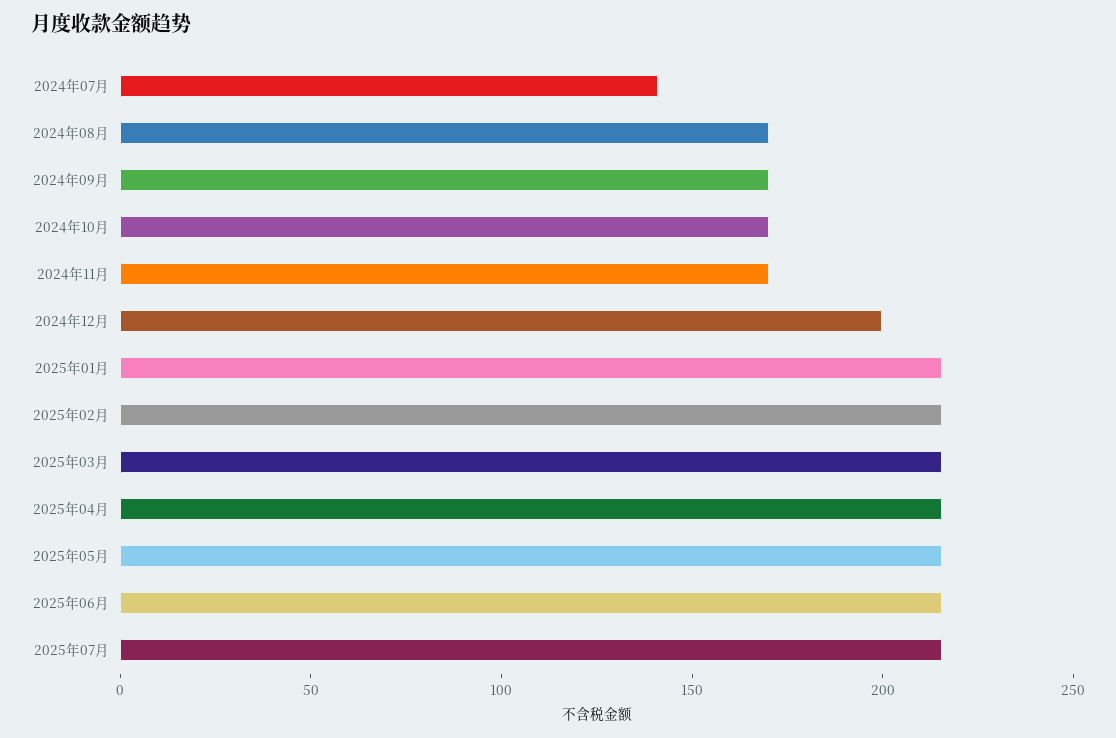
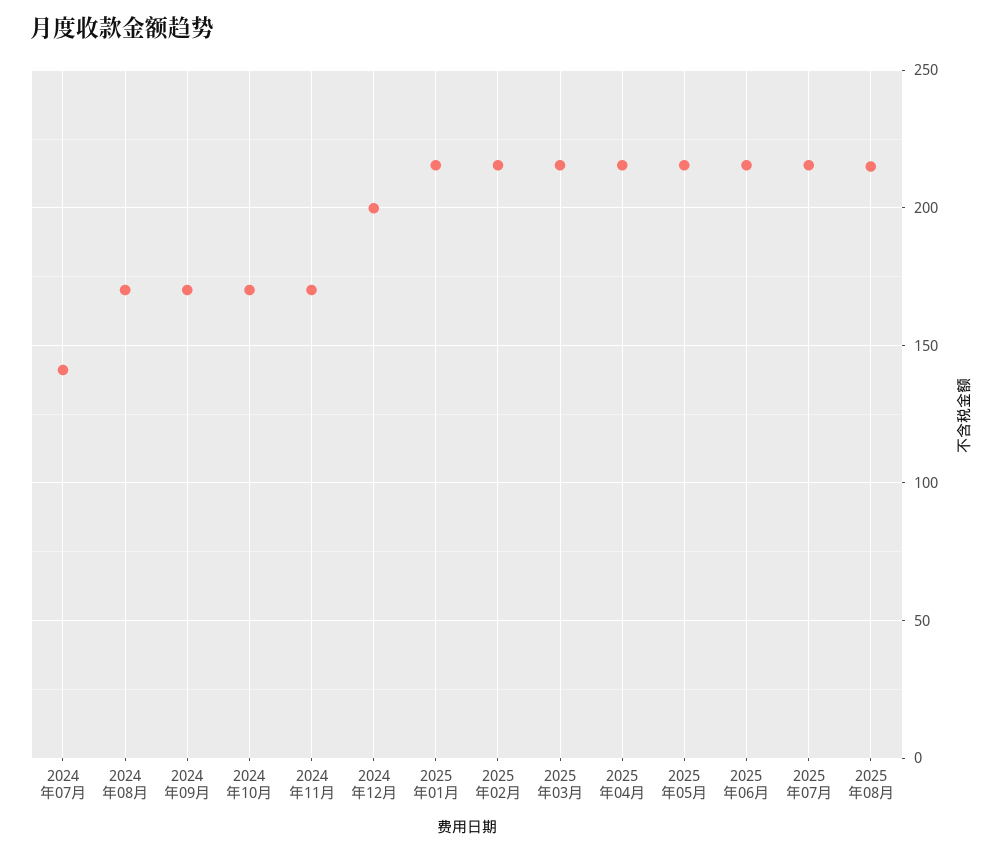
2025年08月: none -> 215

